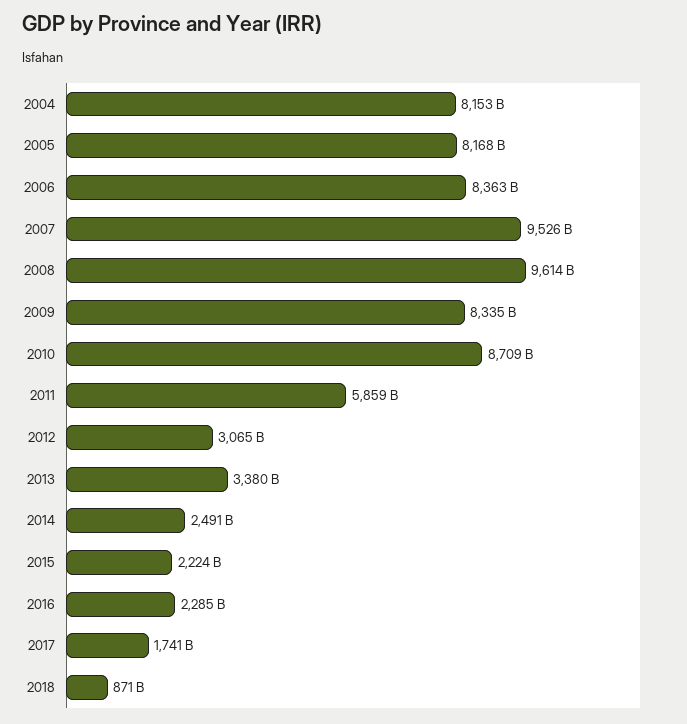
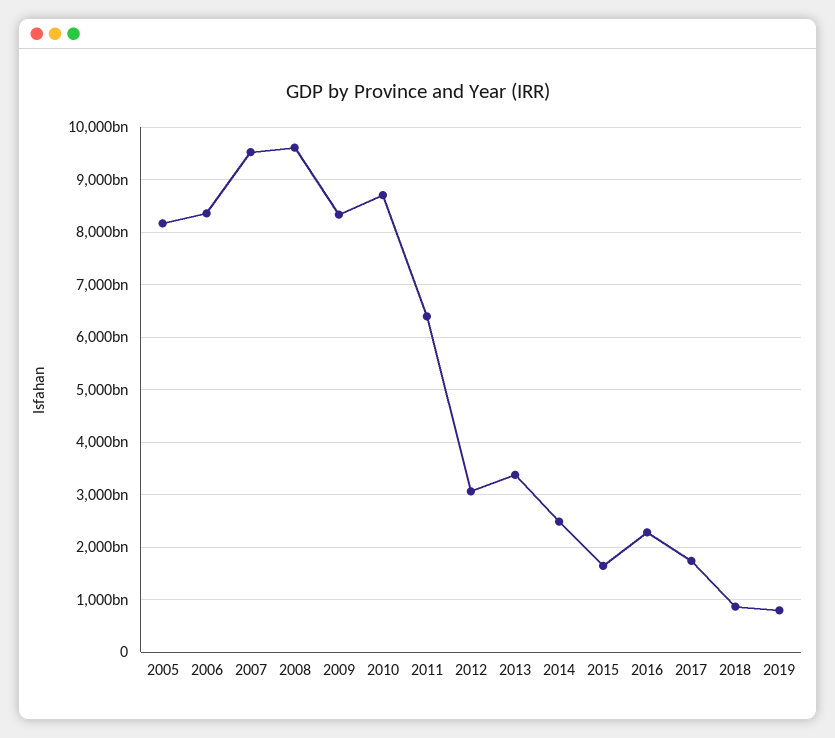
2004: 8153000000000 -> none
2011: 5859000000000 -> 6400000000000
2015: 2224000000000 -> 1600000000000
2019: none -> 800000000000

